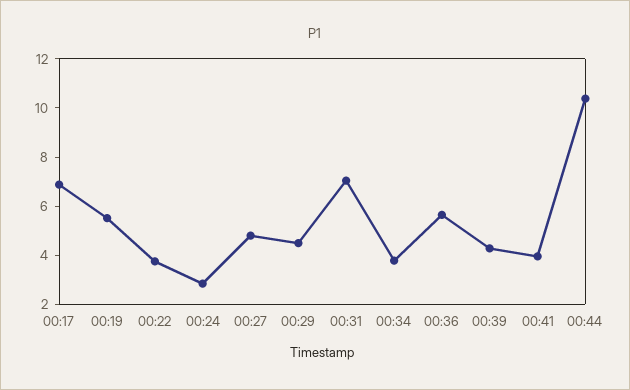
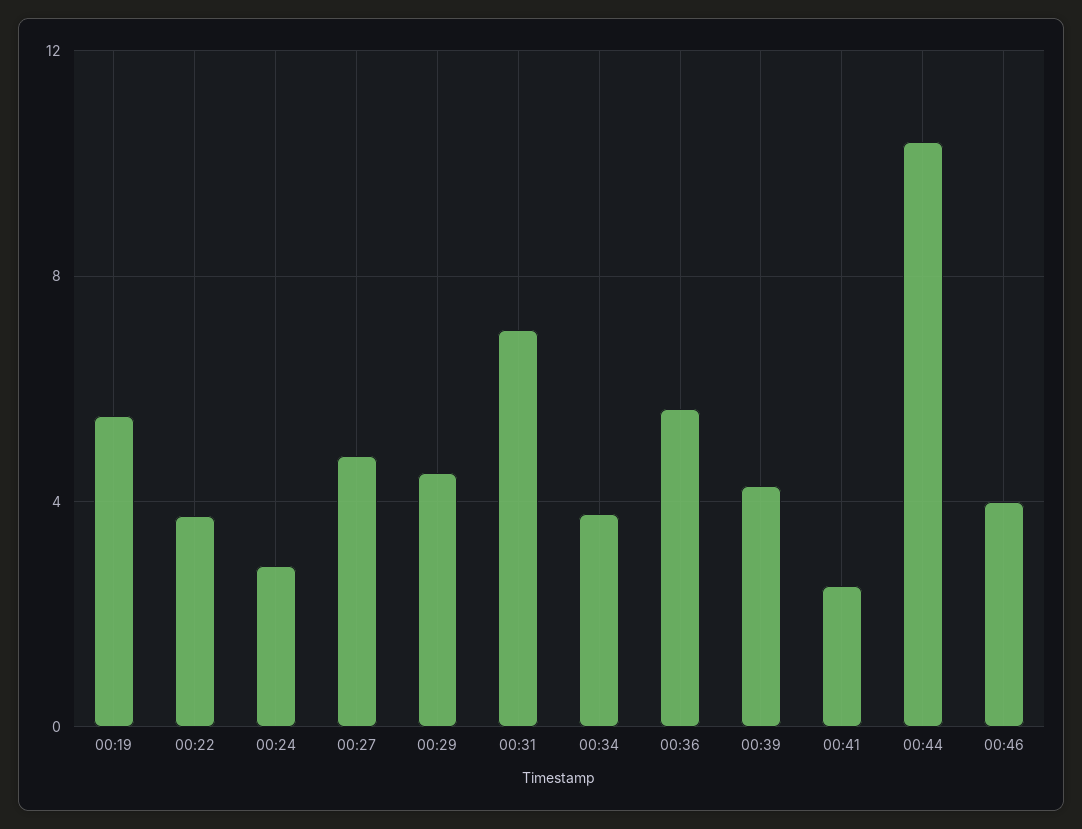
00:17: 7 -> none
00:41: 4 -> 2.5
00:46: none -> 4

